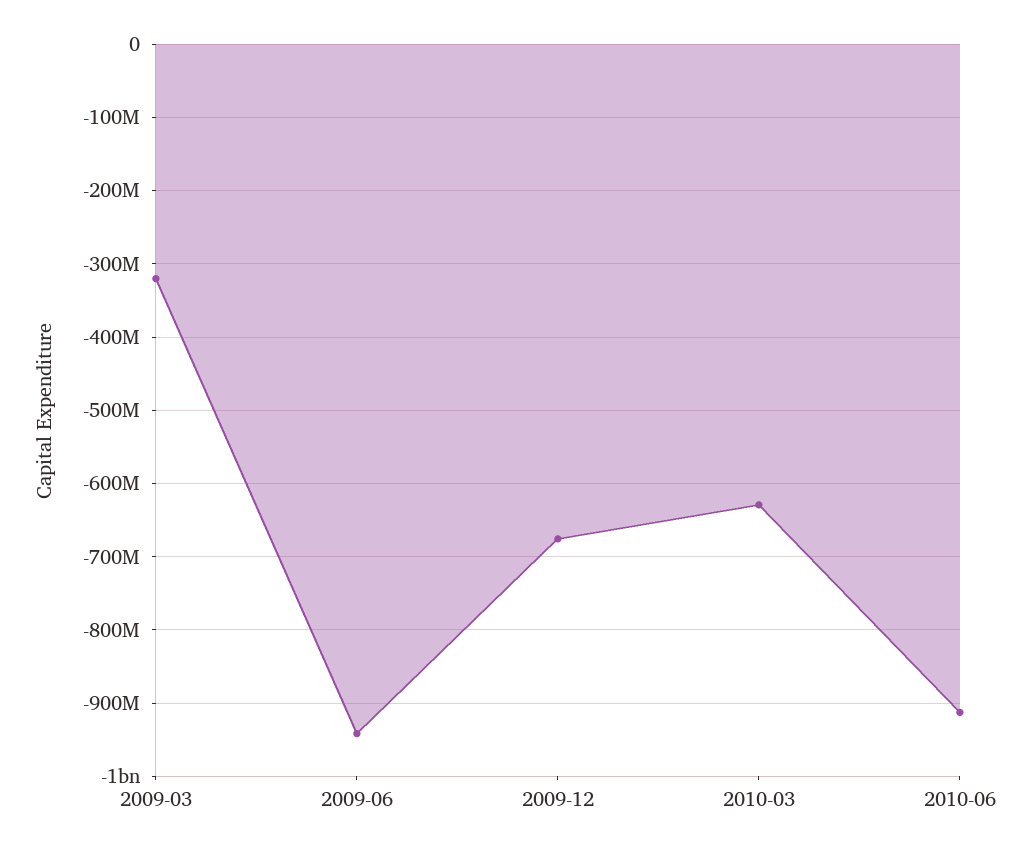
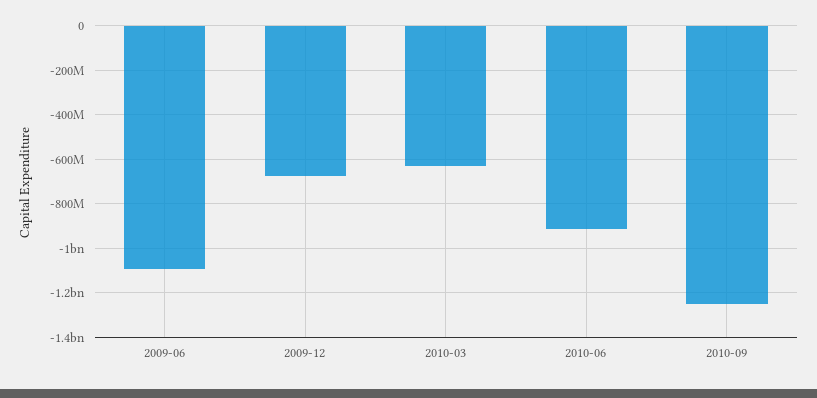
2009-03: -320000000 -> none
2009-06: -940000000 -> -1100000000
2010-09: none -> -1250000000

